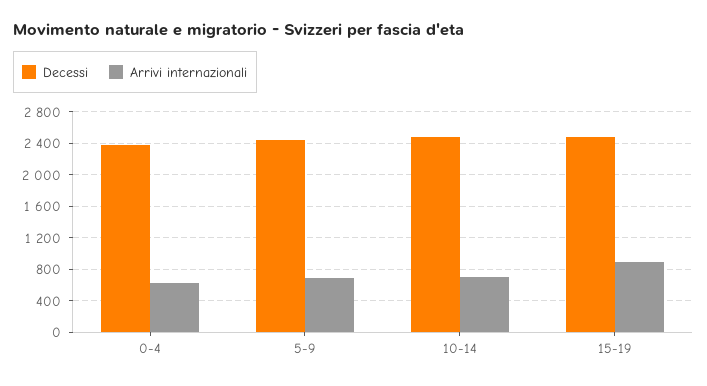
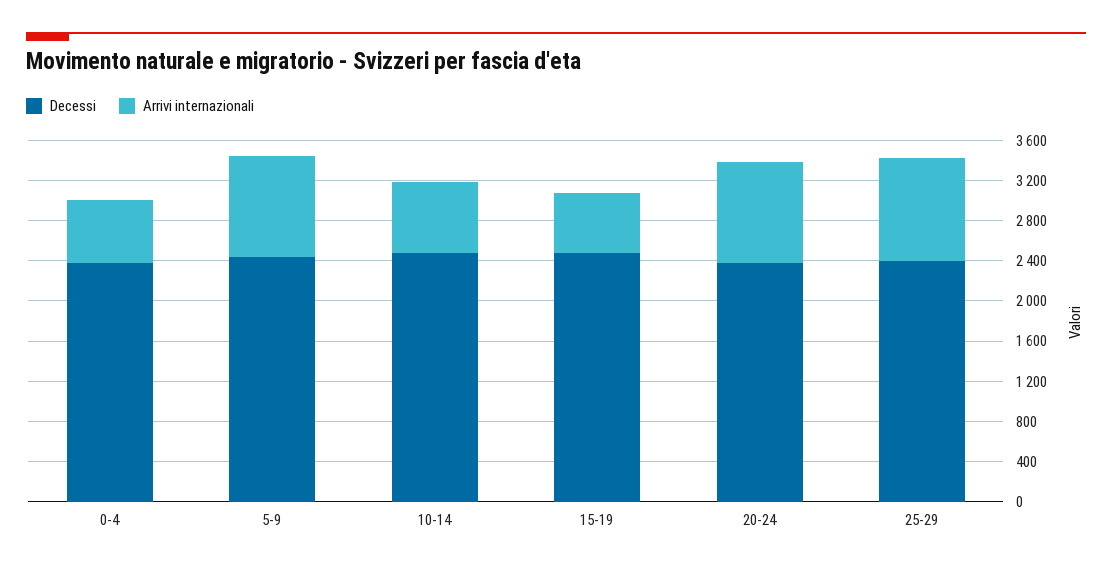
Arrivi internazionali, 5-9: 700 -> 1000
Arrivi internazionali, 15-19: 900 -> 600
Decessi, 20-24: none -> 2400
Arrivi internazionali, 20-24: none -> 1000
Decessi, 25-29: none -> 2400
Arrivi internazionali, 25-29: none -> 1000

